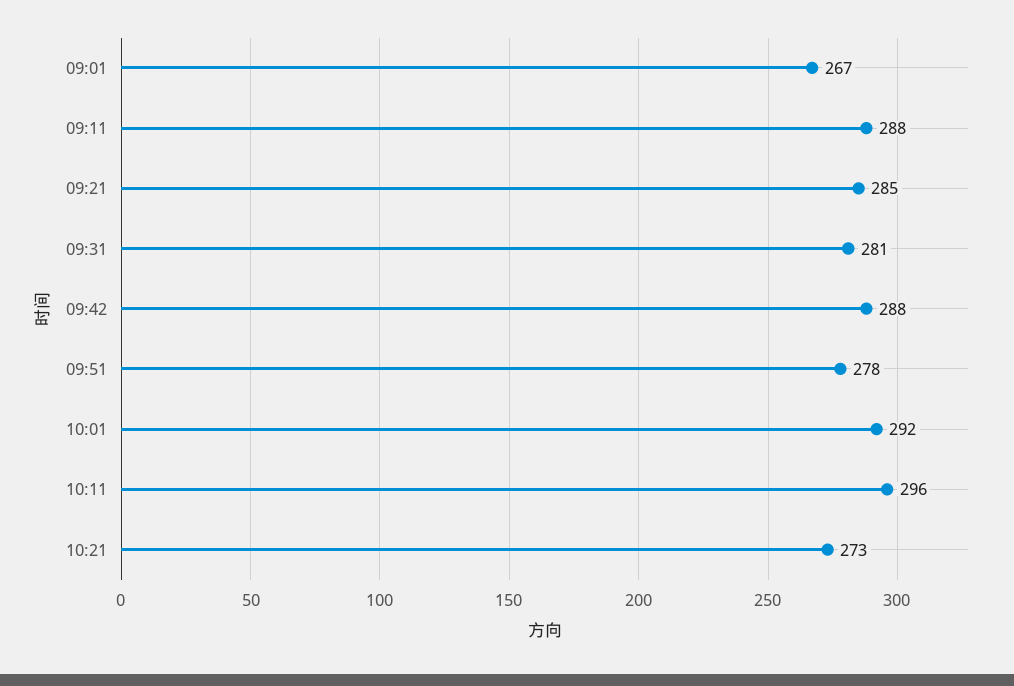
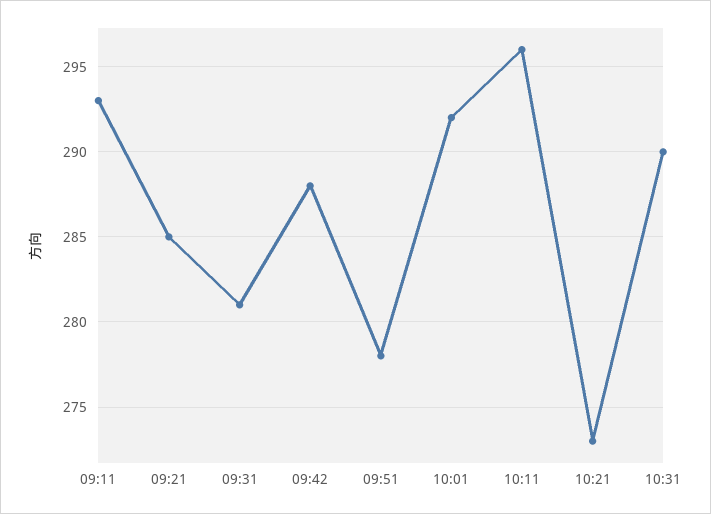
09:01: 267 -> none
09:11: 288 -> 293
10:31: none -> 290

